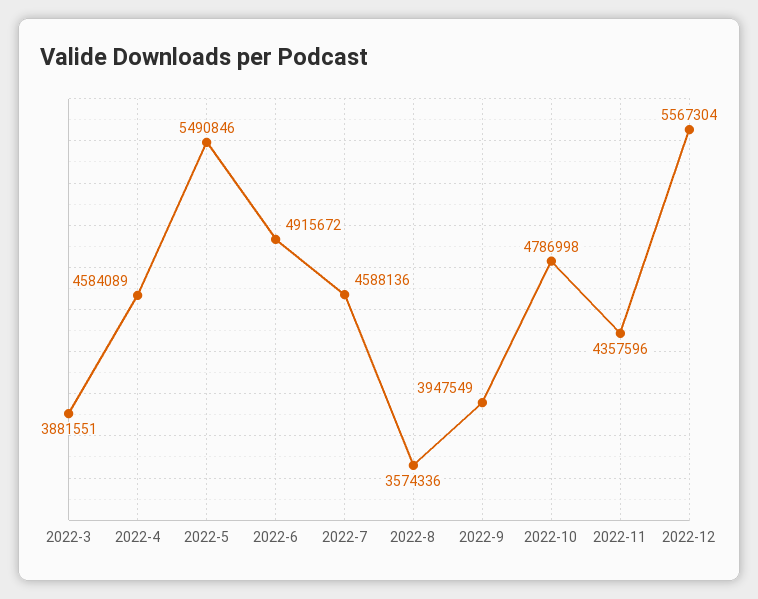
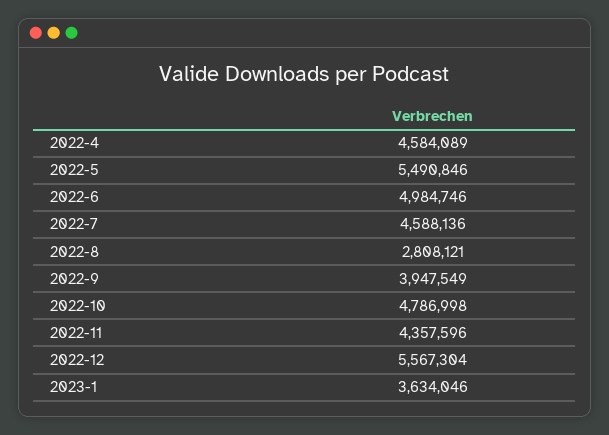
2022-3: 3881551 -> none
2022-6: 4915672 -> 4984746
2022-8: 3574336 -> 2808121
2023-1: none -> 3634046

